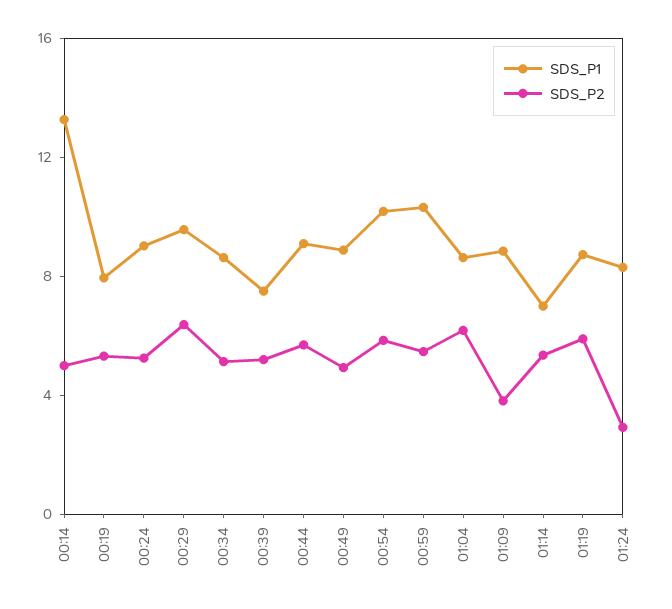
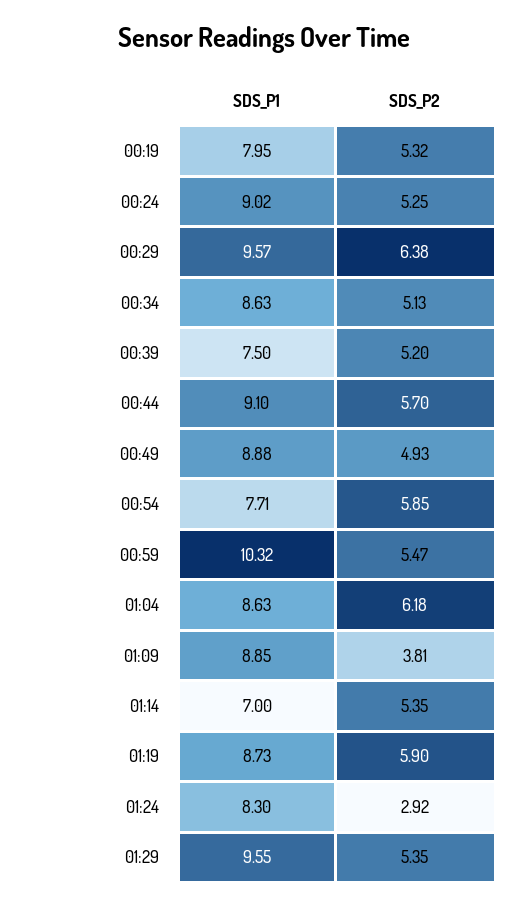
SDS_P1, 00:14: 13 -> none
SDS_P2, 00:14: 5 -> none
SDS_P1, 00:54: 10 -> 7.71
SDS_P1, 01:29: none -> 9.55
SDS_P2, 01:29: none -> 5.35

